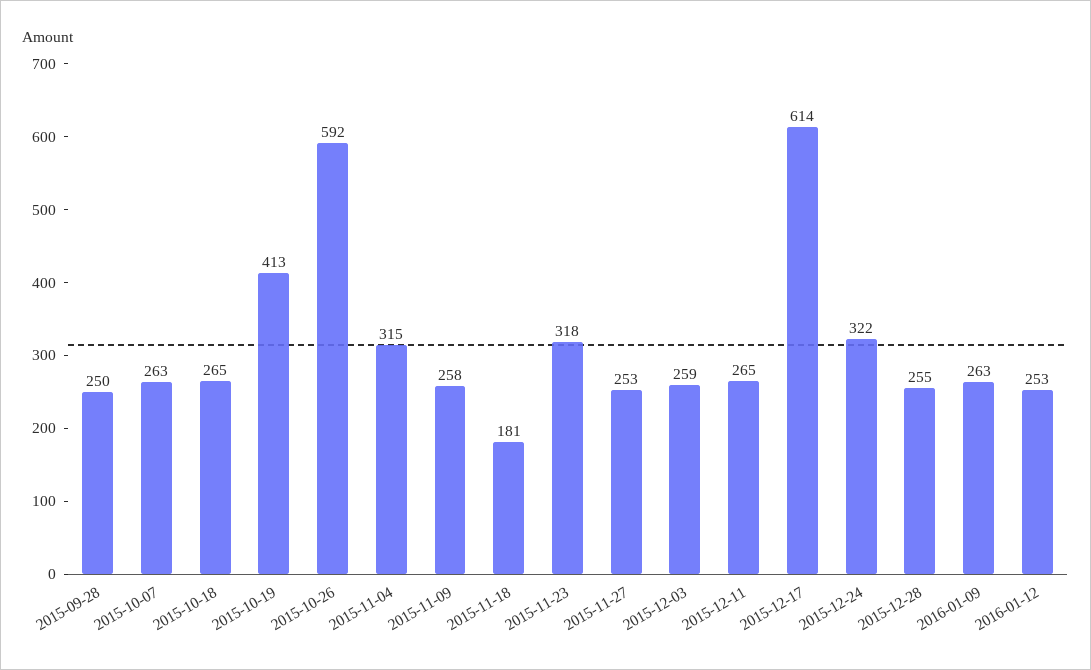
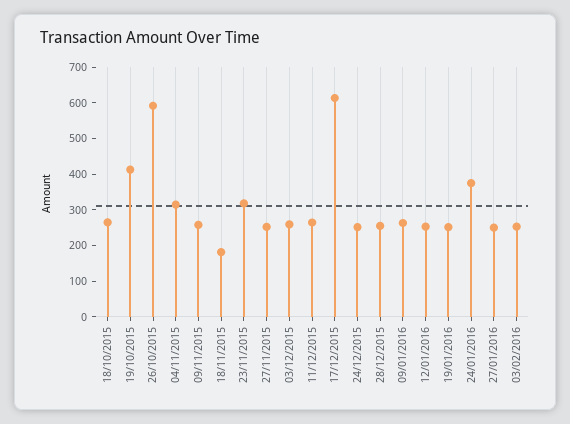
2015-09-28: 250 -> none
2015-10-07: 263 -> none
2015-12-24: 322 -> 250
19/01/2016: none -> 250
24/01/2016: none -> 375
27/01/2016: none -> 250
03/02/2016: none -> 250

